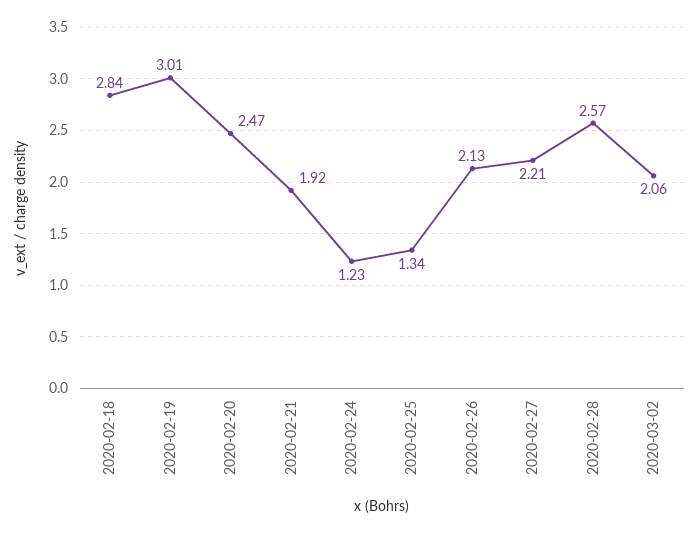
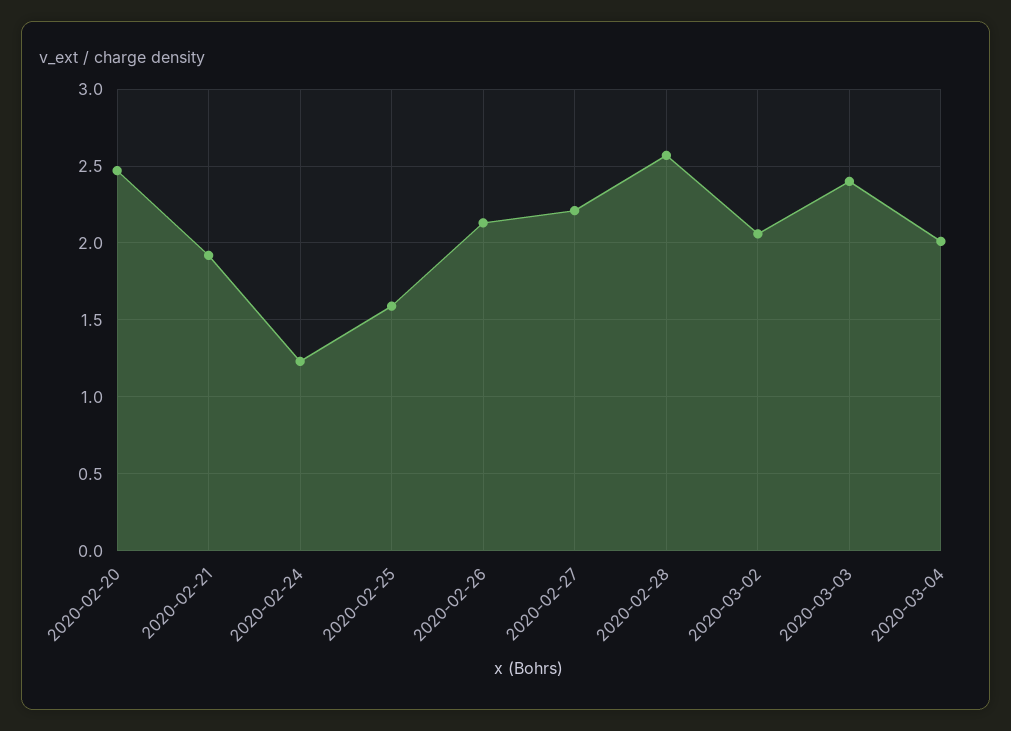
2020-02-18: 2.84 -> none
2020-02-19: 3.01 -> none
2020-02-25: 1.34 -> 1.6
2020-03-03: none -> 2.4
2020-03-04: none -> 2

